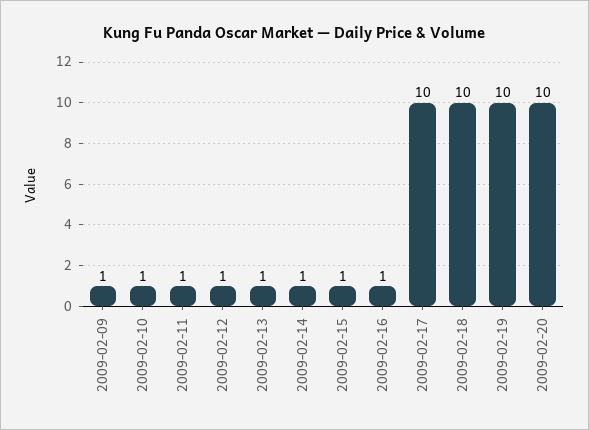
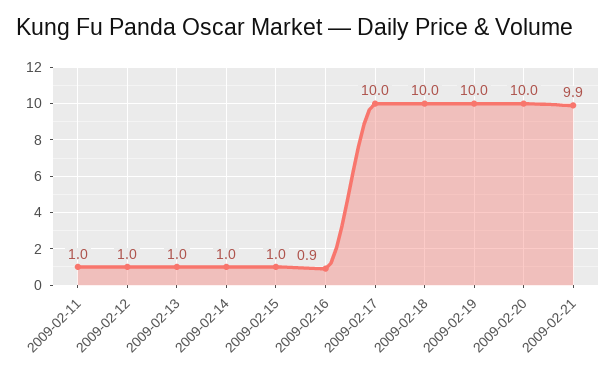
2009-02-09: 1 -> none
2009-02-10: 1 -> none
2009-02-16: 1 -> 0.9
2009-02-21: none -> 9.9

